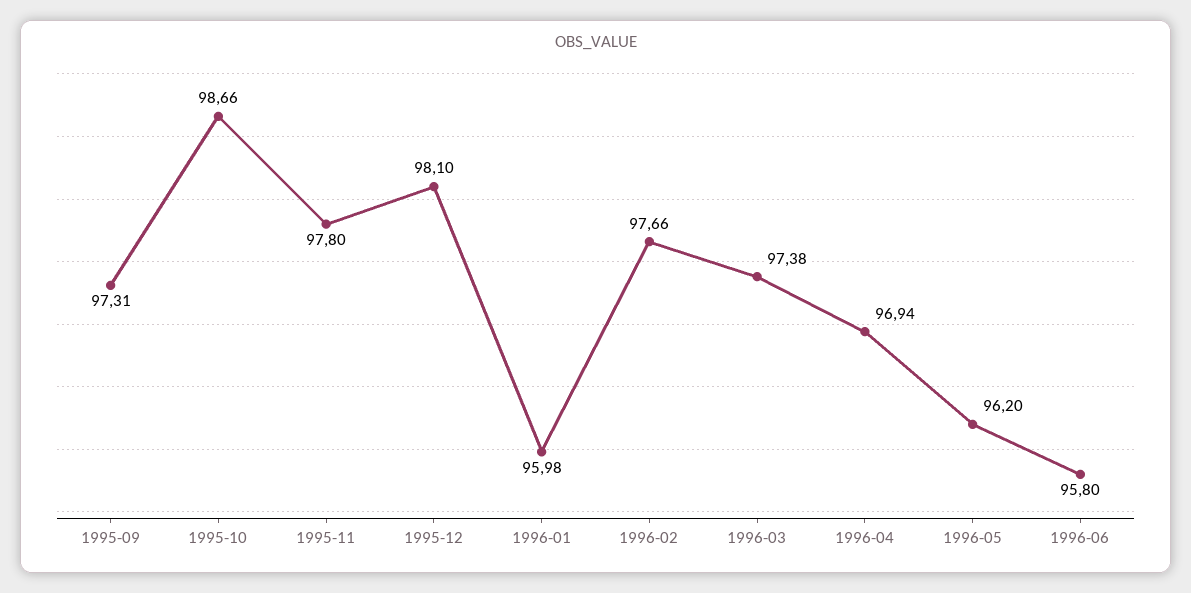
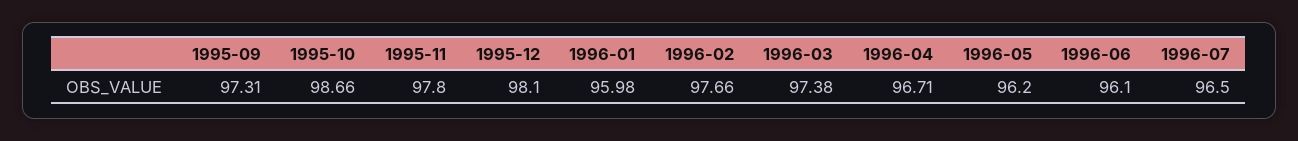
1996-04: 96.94 -> 96.71
1996-06: 95.8 -> 96.1
1996-07: none -> 96.5

